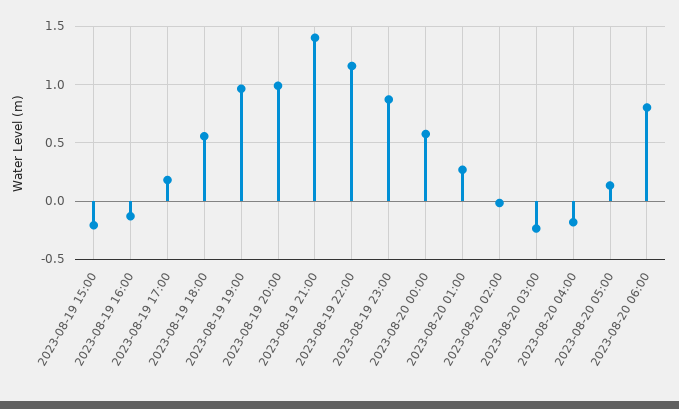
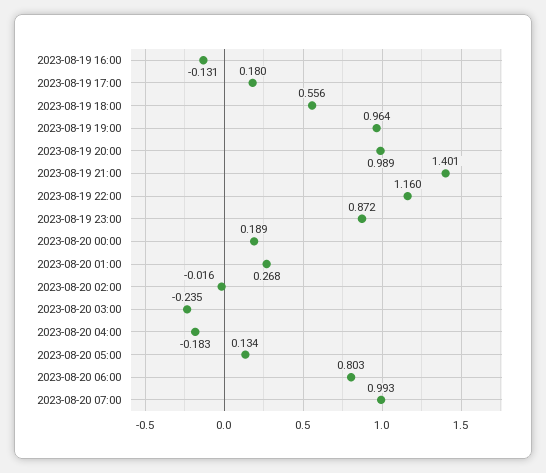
2023-08-19 15:00: -0.2 -> none
2023-08-20 00:00: 0.6 -> 0.189
2023-08-20 07:00: none -> 0.993

